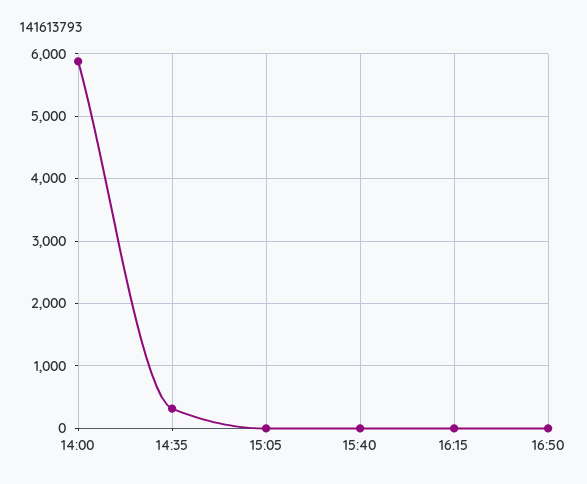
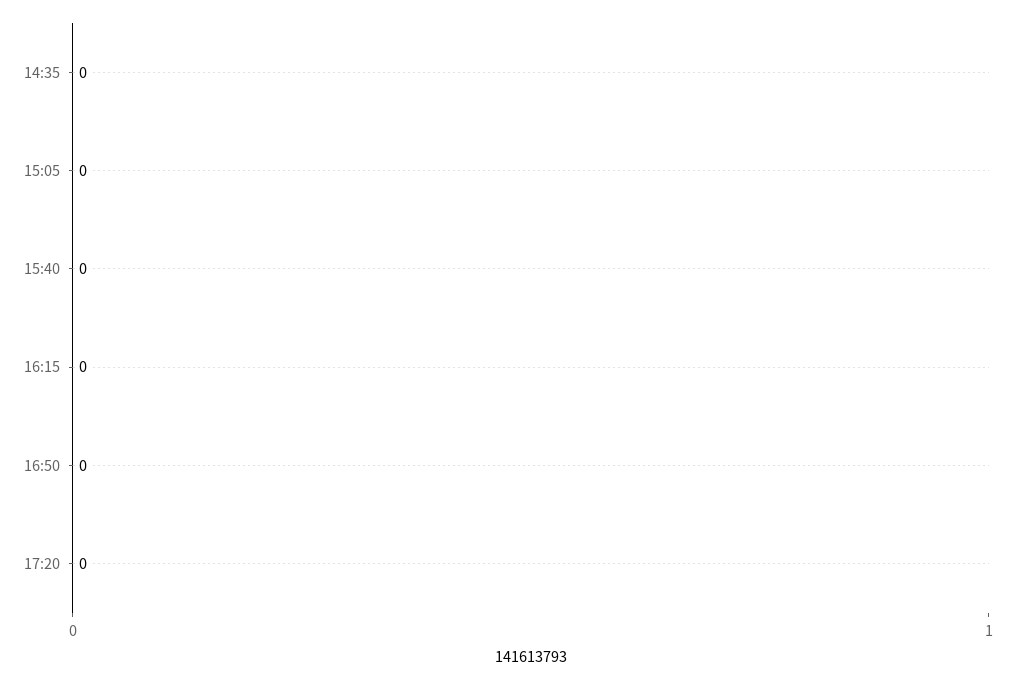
14:00: 5900 -> none
14:35: 300 -> 0
17:20: none -> 0

